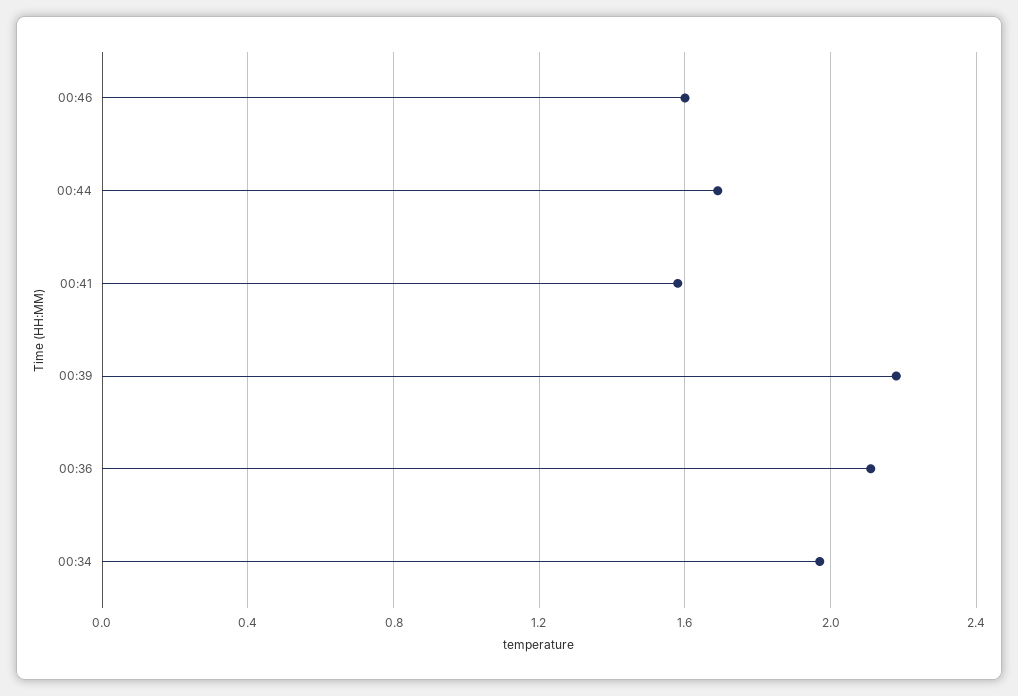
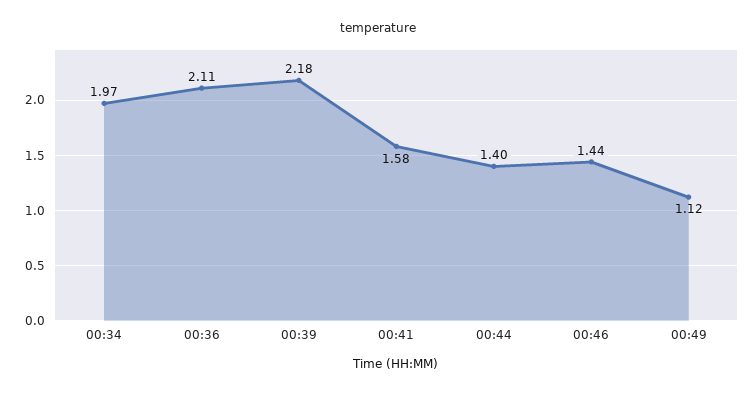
00:46: 1.6 -> 1.44
00:44: 1.7 -> 1.4
00:49: none -> 1.12

